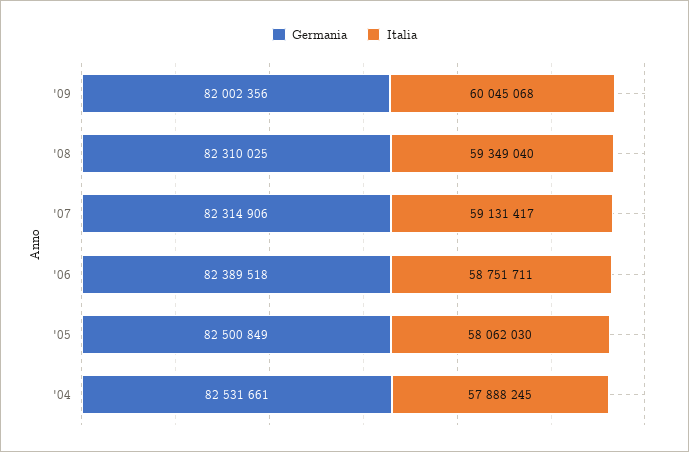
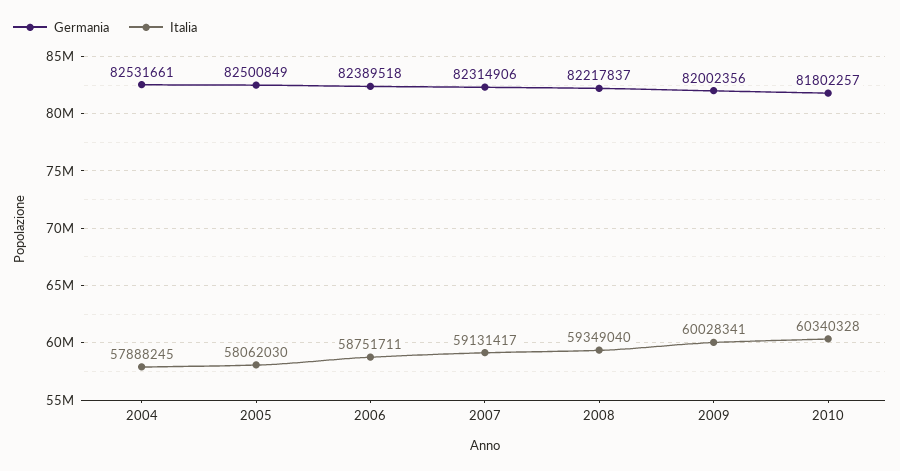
Italia, '09: 60045068 -> 60028341
Germania, '08: 82310025 -> 82217837
Germania, 2010: none -> 81802257
Italia, 2010: none -> 60340328

